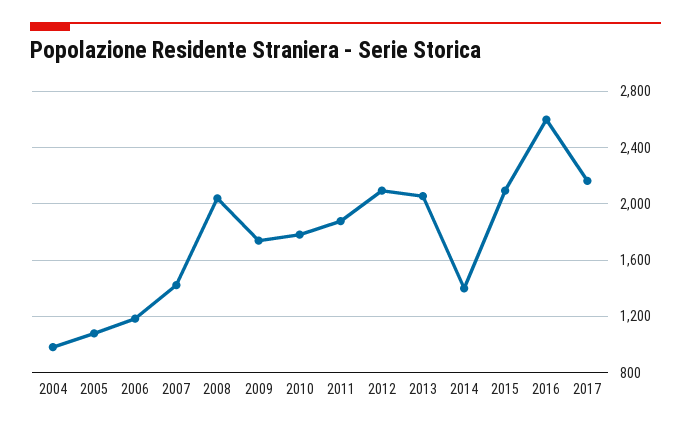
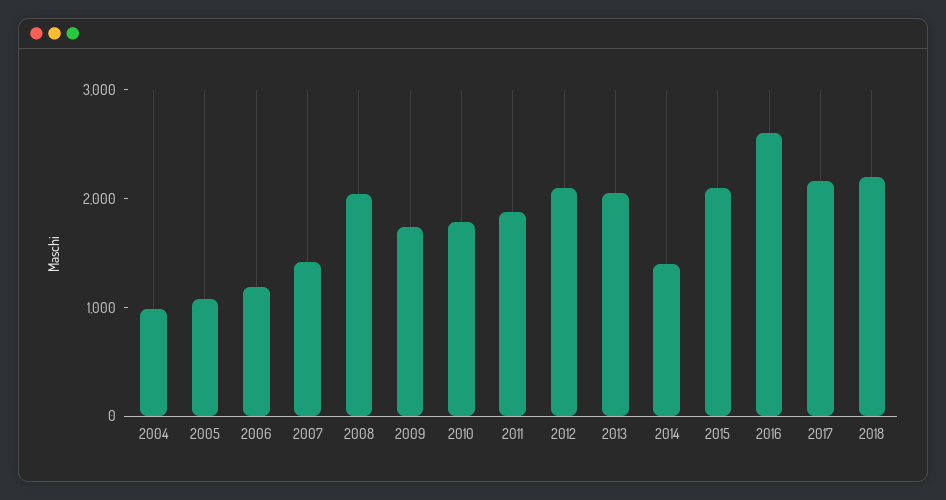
2018: none -> 2200

